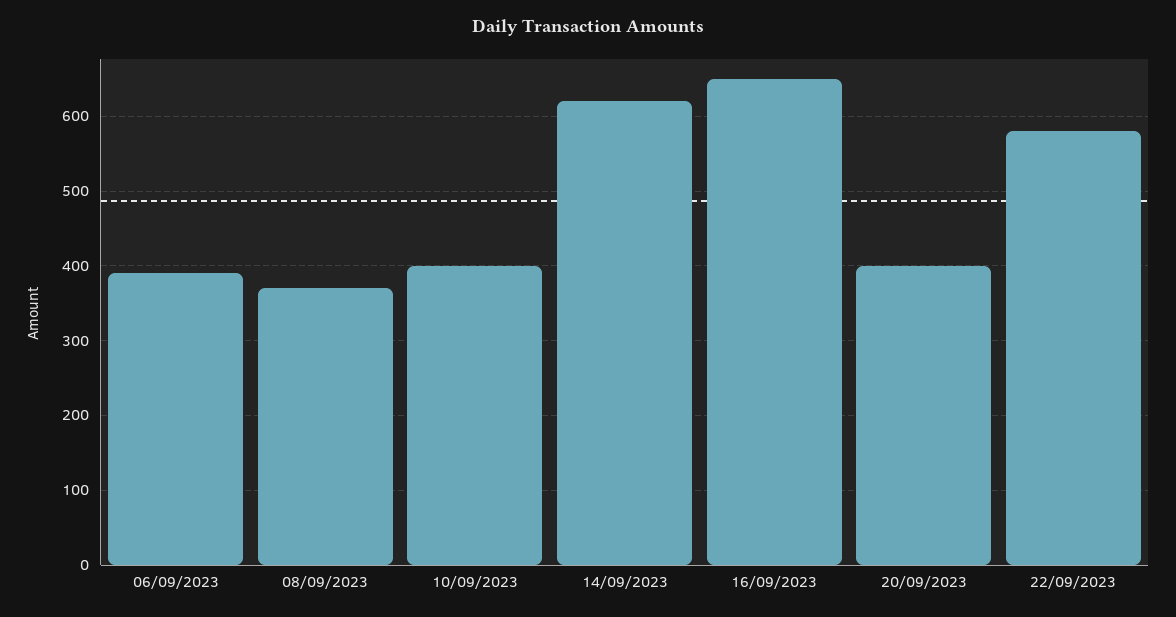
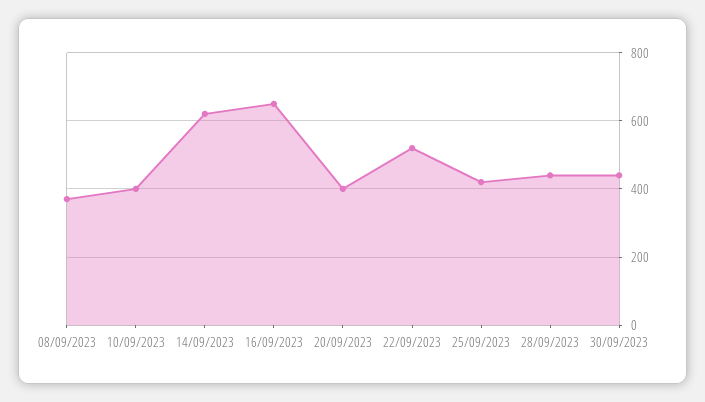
06/09/2023: 390 -> none
22/09/2023: 580 -> 520
25/09/2023: none -> 420
28/09/2023: none -> 440
30/09/2023: none -> 440

